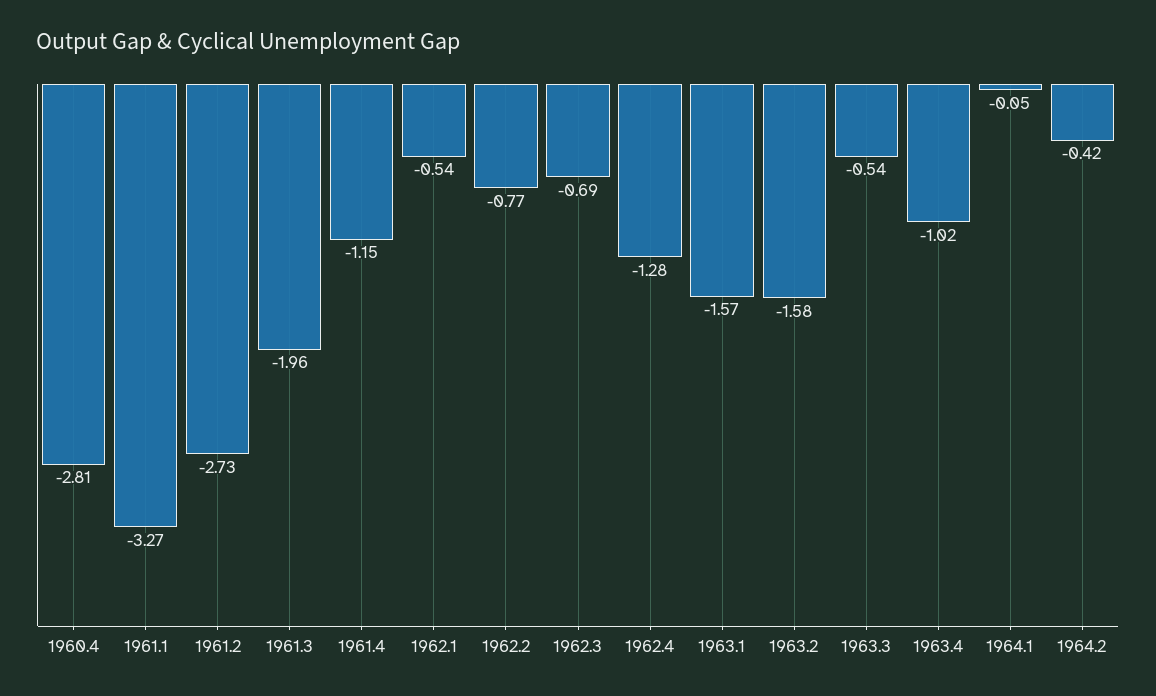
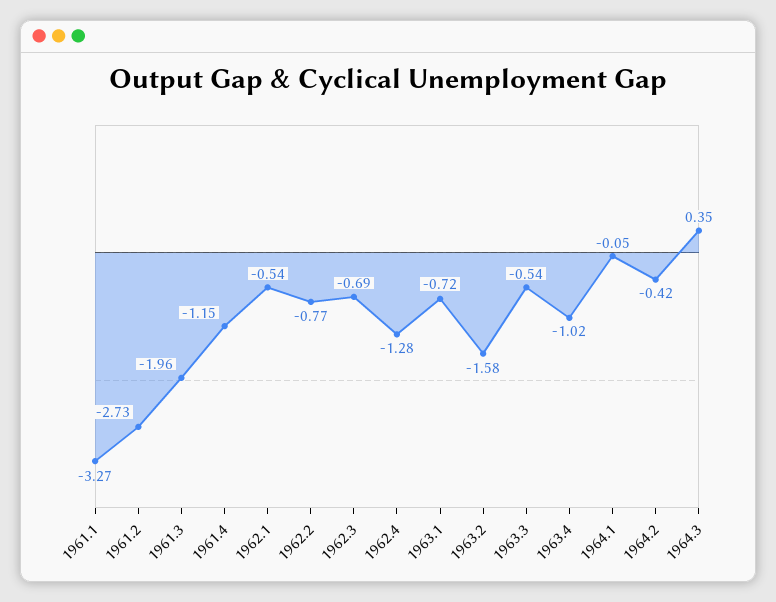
1960.4: -2.81 -> none
1963.1: -1.57 -> -0.72
1964.3: none -> 0.35

